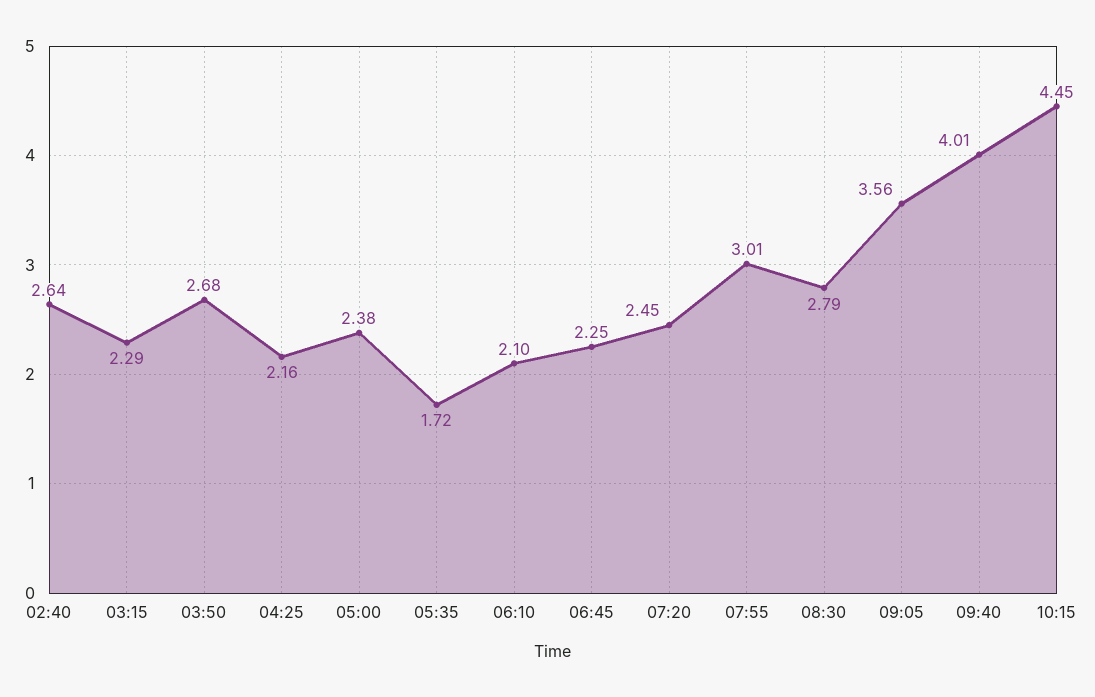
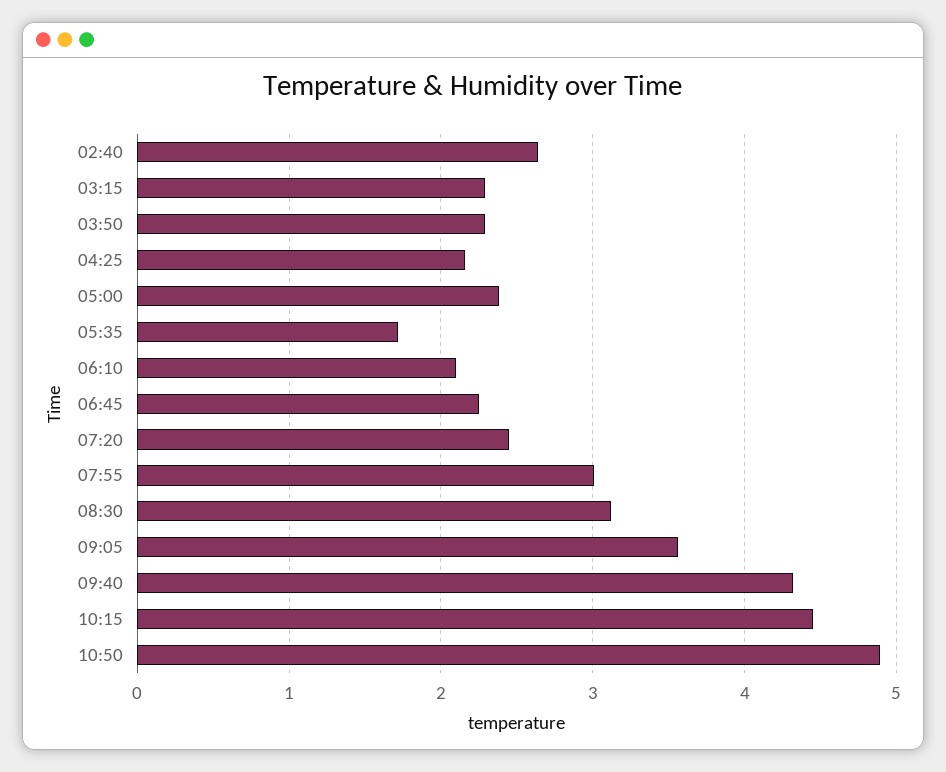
03:50: 2.68 -> 2.3
08:30: 2.79 -> 3.1
09:40: 4.01 -> 4.3
10:50: none -> 4.9

